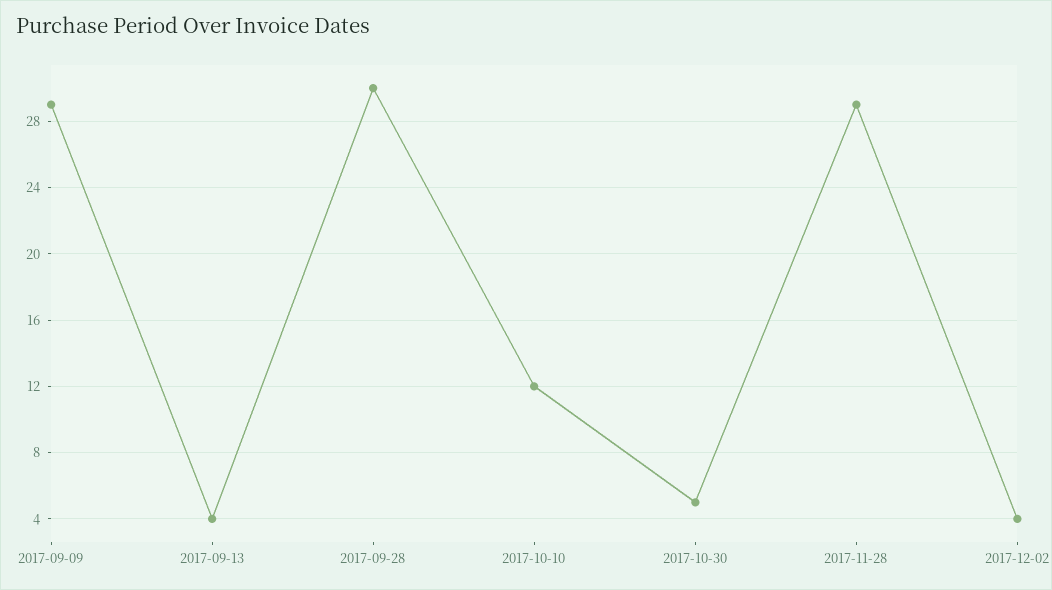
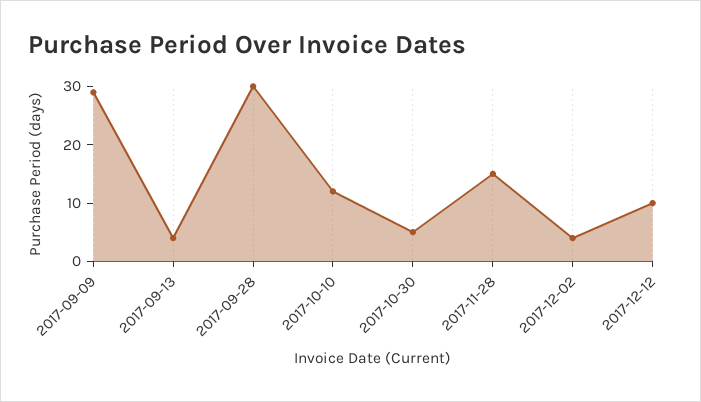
2017-11-28: 29 -> 15
2017-12-12: none -> 10

